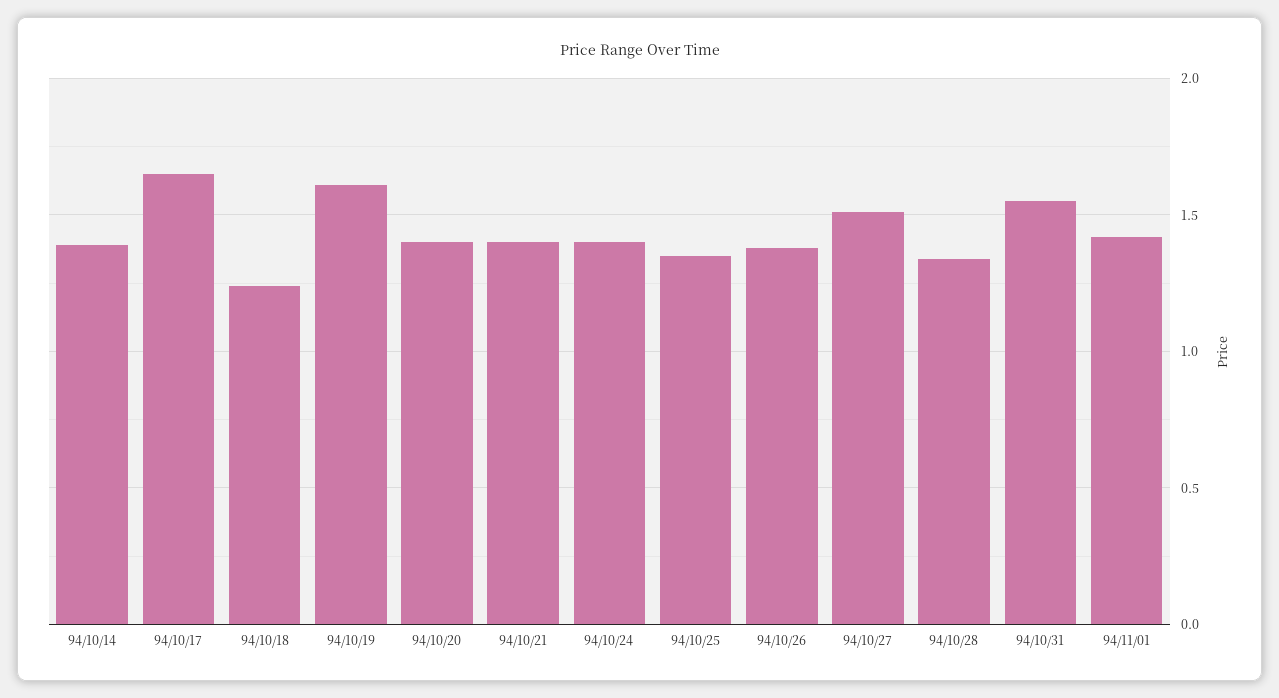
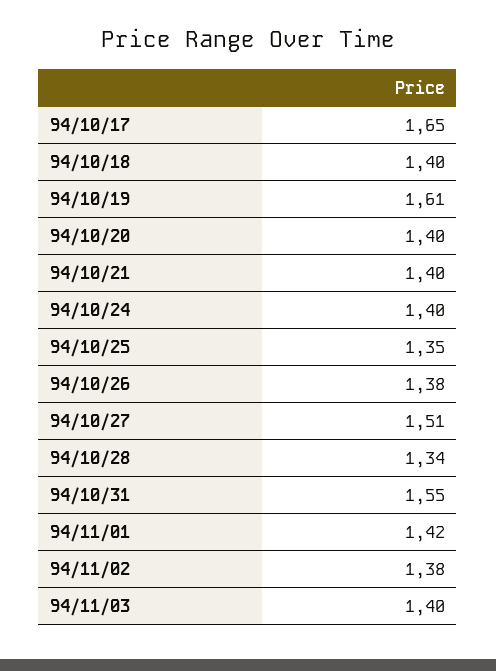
94/10/14: 1.4 -> none
94/10/18: 1.25 -> 1.4
94/11/02: none -> 1.38
94/11/03: none -> 1.4

